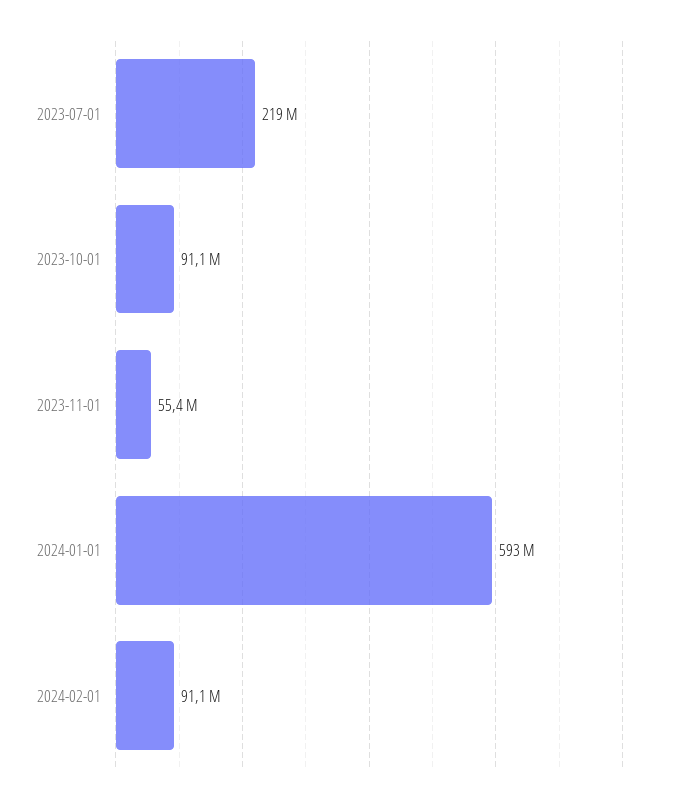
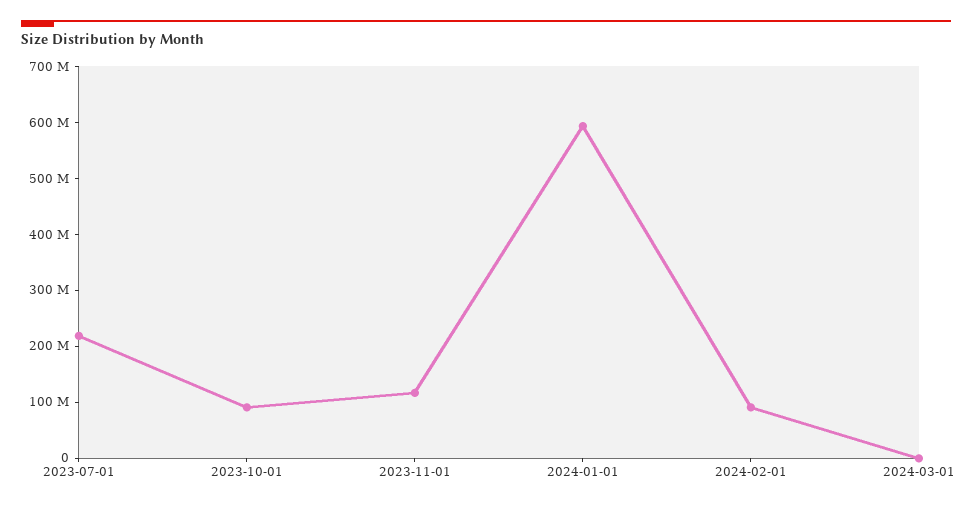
2023-11-01: 55400000 -> 120000000
2024-03-01: none -> 0

